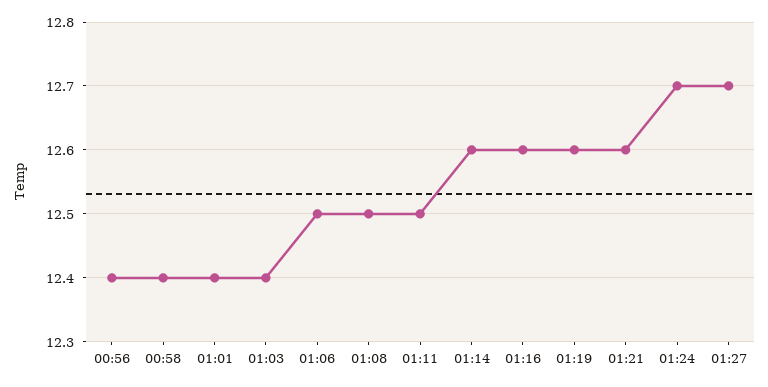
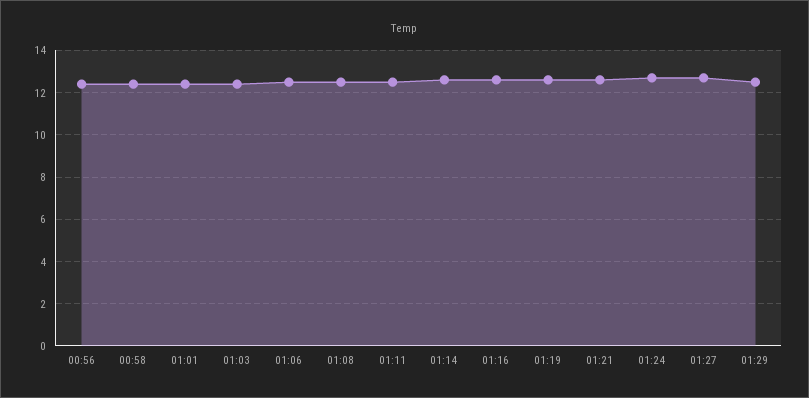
01:29: none -> 12.5

